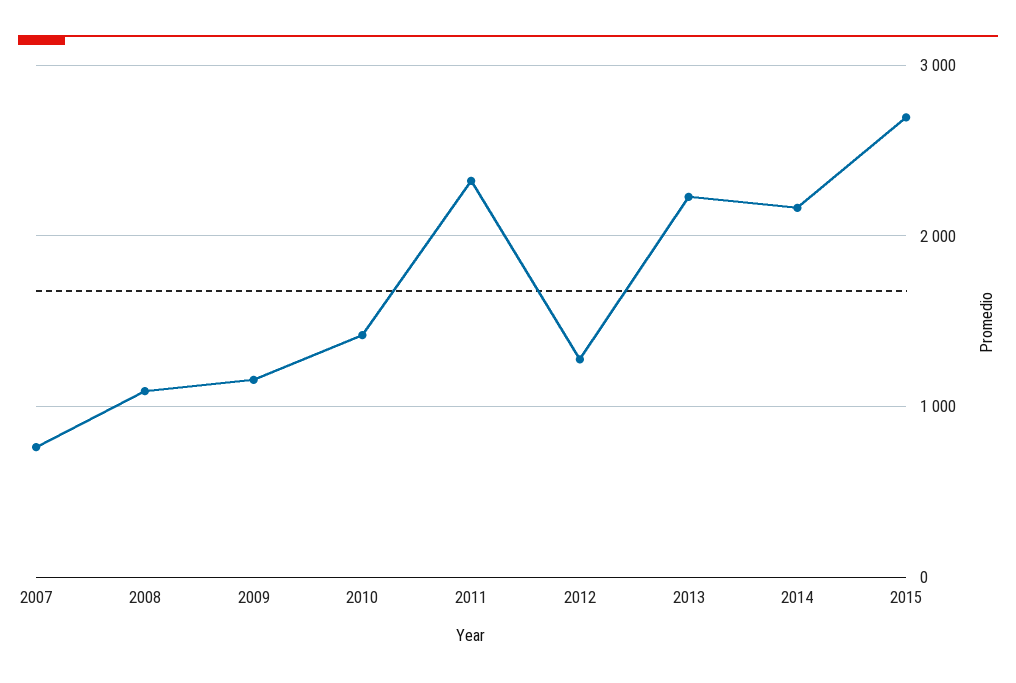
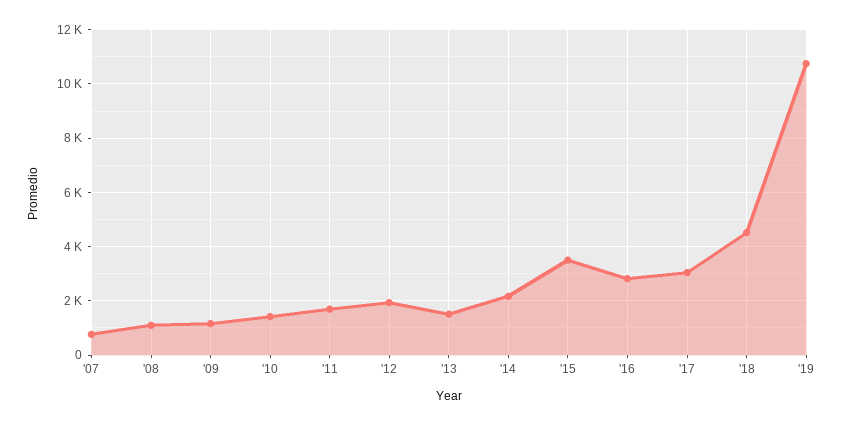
2011: 2300 -> 1750
2012: 1300 -> 2000
2013: 2200 -> 1500
2015: 2700 -> 3500
'16: none -> 2750
'17: none -> 3000
'18: none -> 4500
'19: none -> 10750

